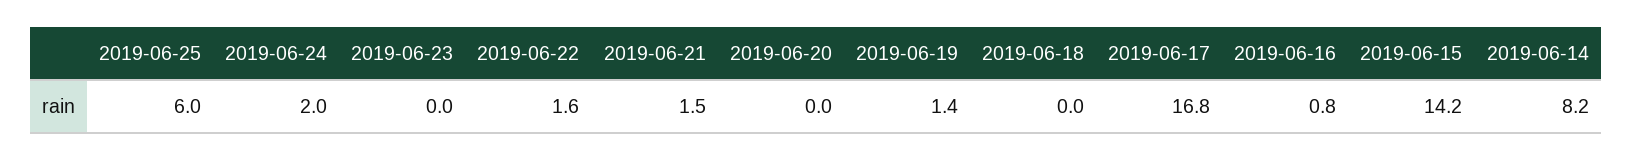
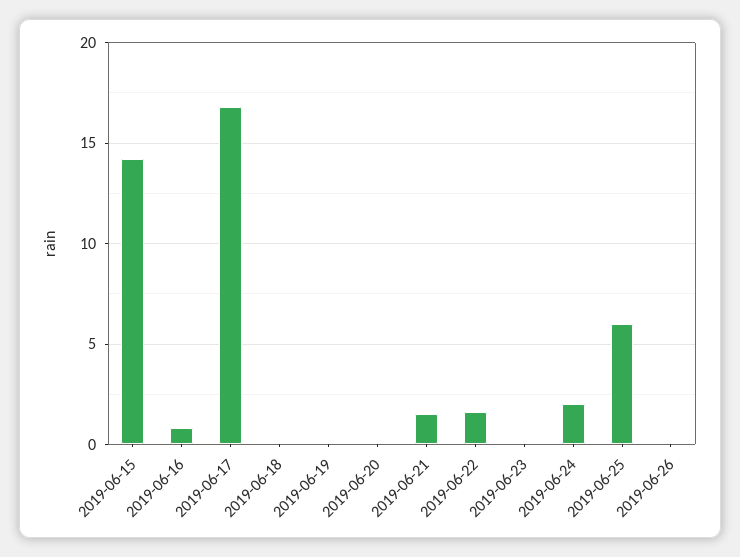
2019-06-19: 1.4 -> 0
2019-06-14: 8.2 -> none
2019-06-26: none -> 0

